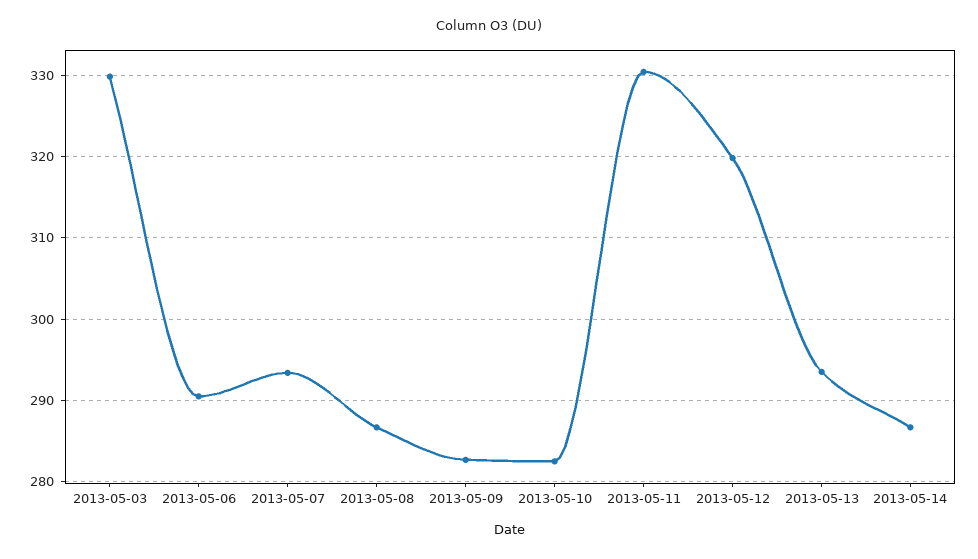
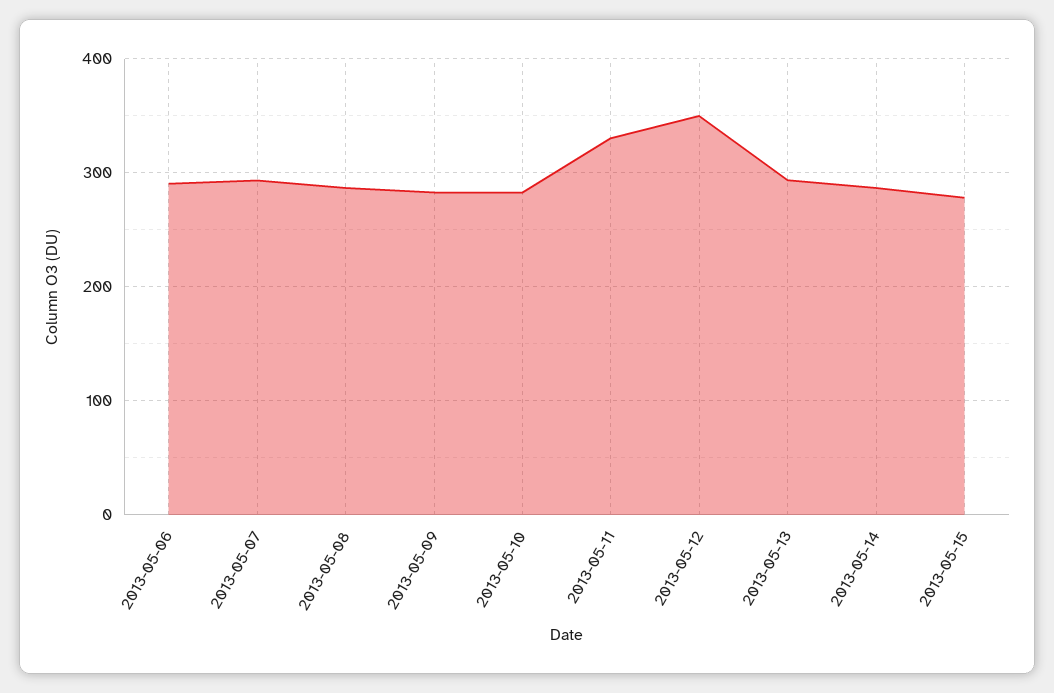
2013-05-03: 330 -> none
2013-05-12: 320 -> 350
2013-05-15: none -> 280

